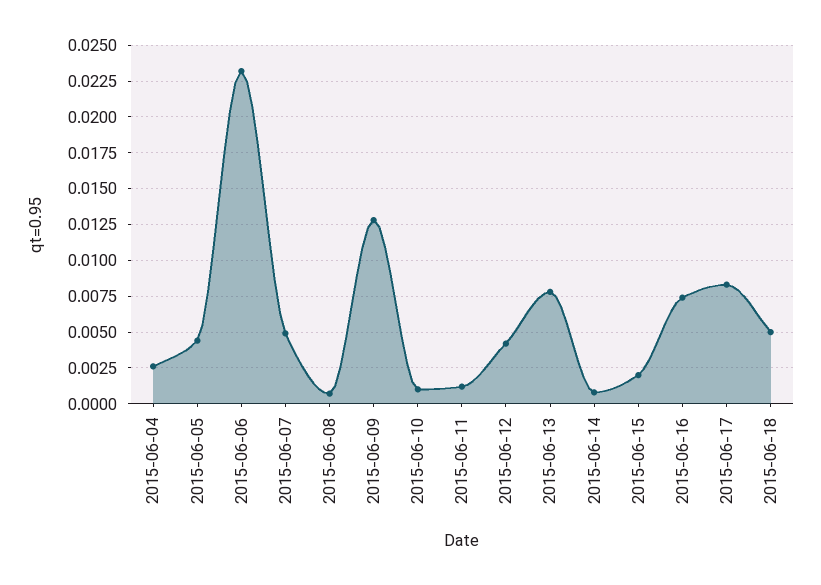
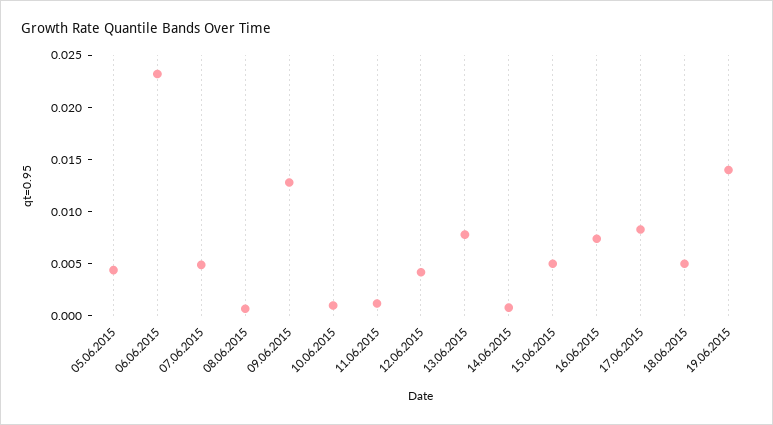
2015-06-04: 0.0025 -> none
2015-06-15: 0.002 -> 0.005
19.06.2015: none -> 0.014

